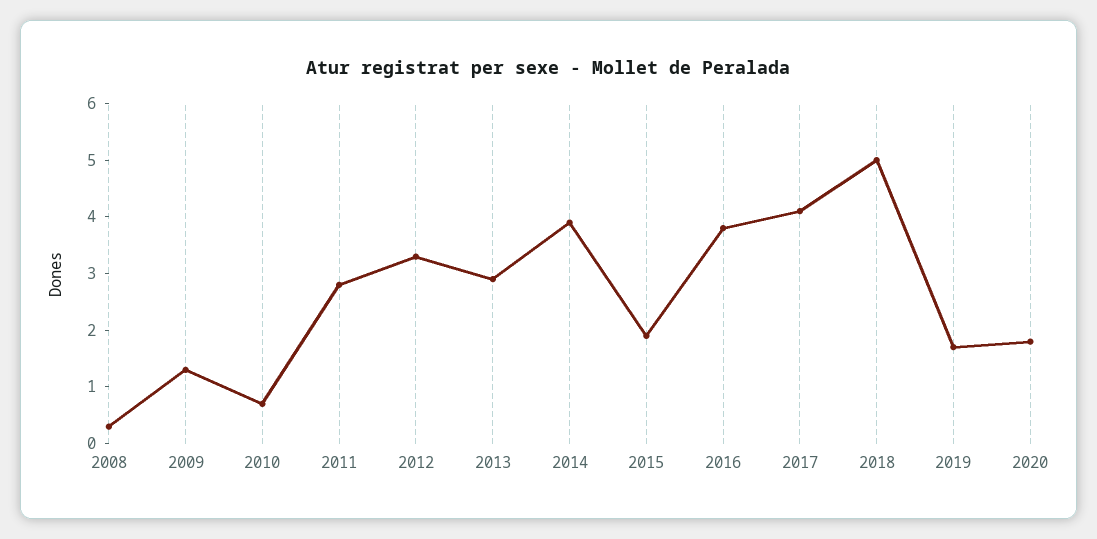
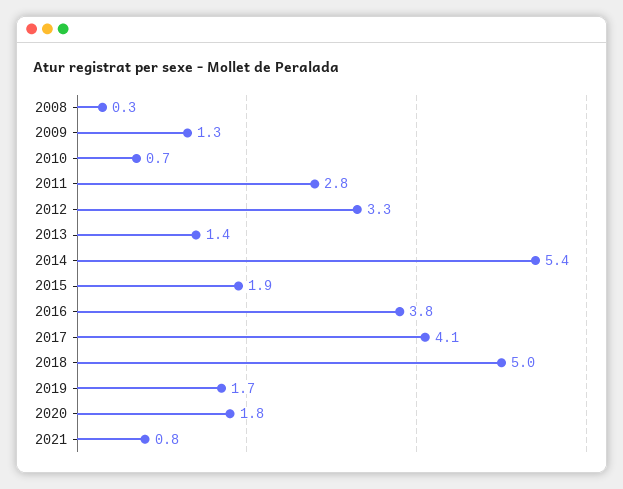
2013: 3 -> 1.4
2014: 4 -> 5.4
2021: none -> 0.8

